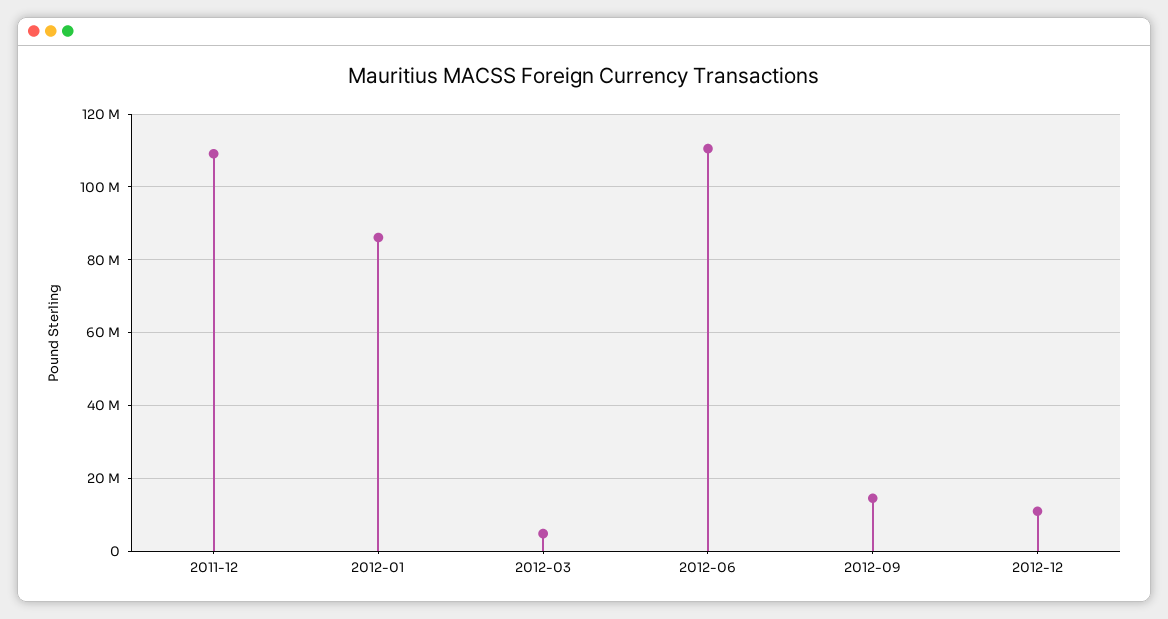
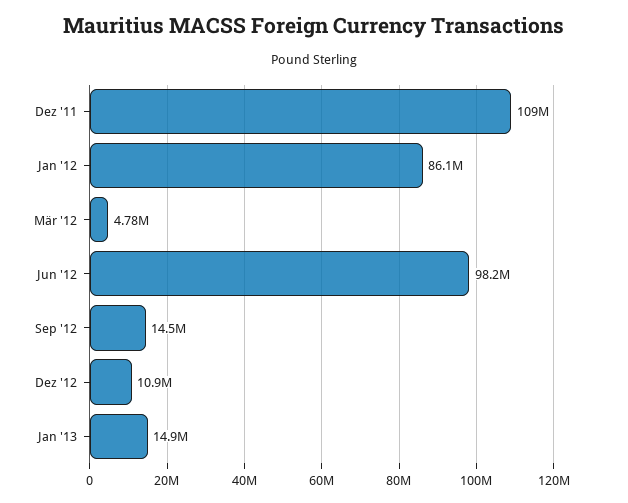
2012-06: 110000000 -> 98200000
Jan '13: none -> 14900000

